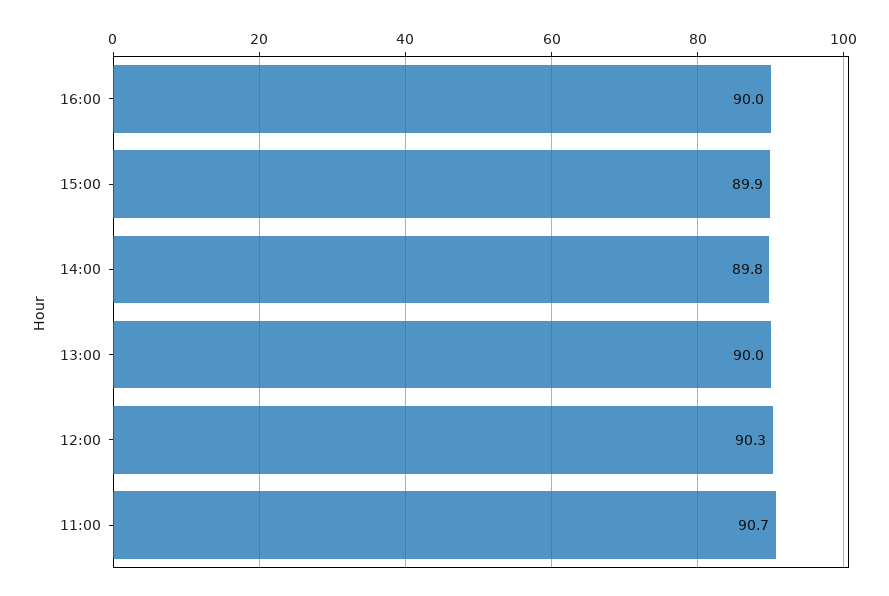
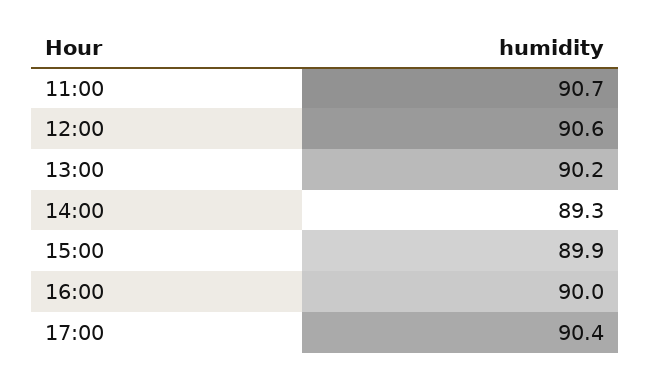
14:00: 89.8 -> 89.3
13:00: 90 -> 90.2
12:00: 90.3 -> 90.6
17:00: none -> 90.4

